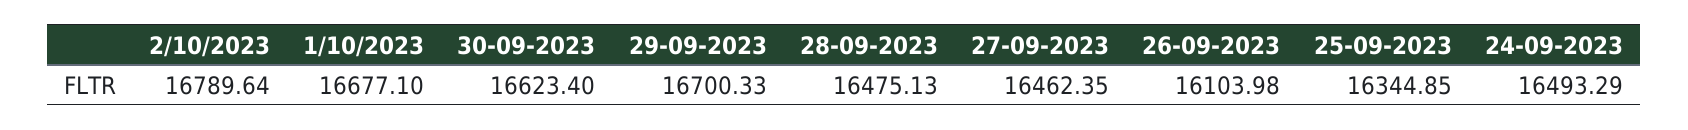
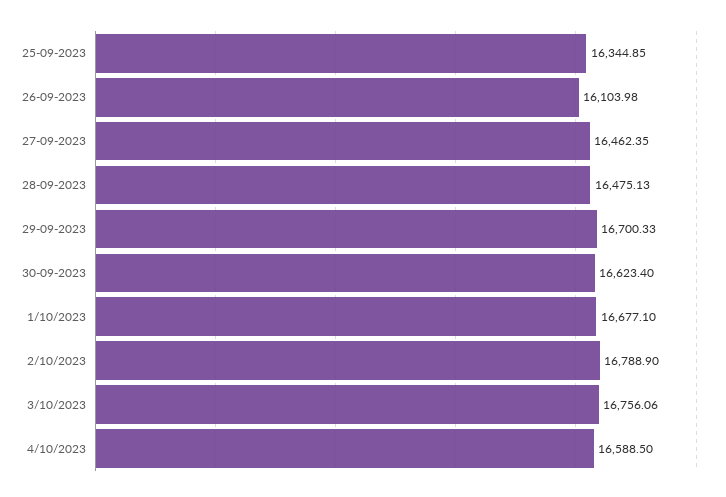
2/10/2023: 16789.64 -> 16788.9
24-09-2023: 16493.29 -> none
3/10/2023: none -> 16756.06
4/10/2023: none -> 16588.5

